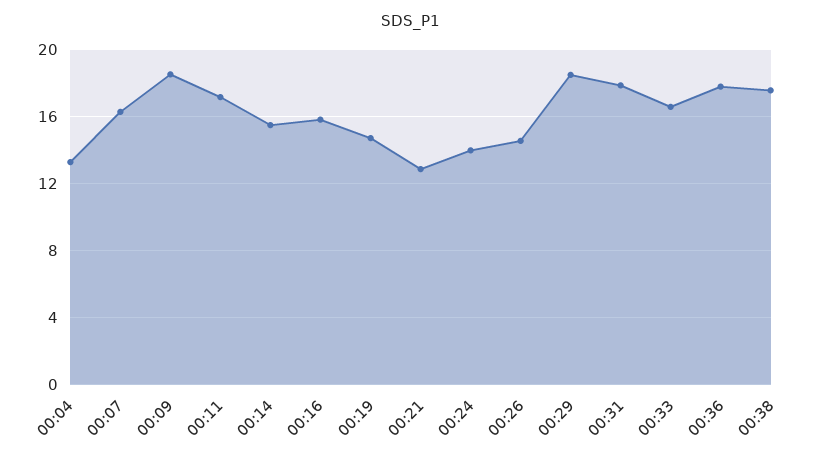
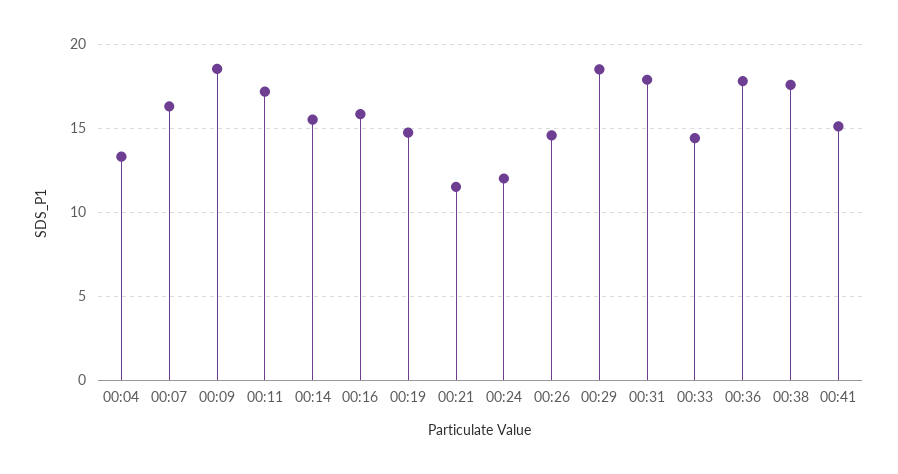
00:21: 13 -> 11.5
00:24: 14 -> 12
00:33: 16.5 -> 14.5
00:41: none -> 15

